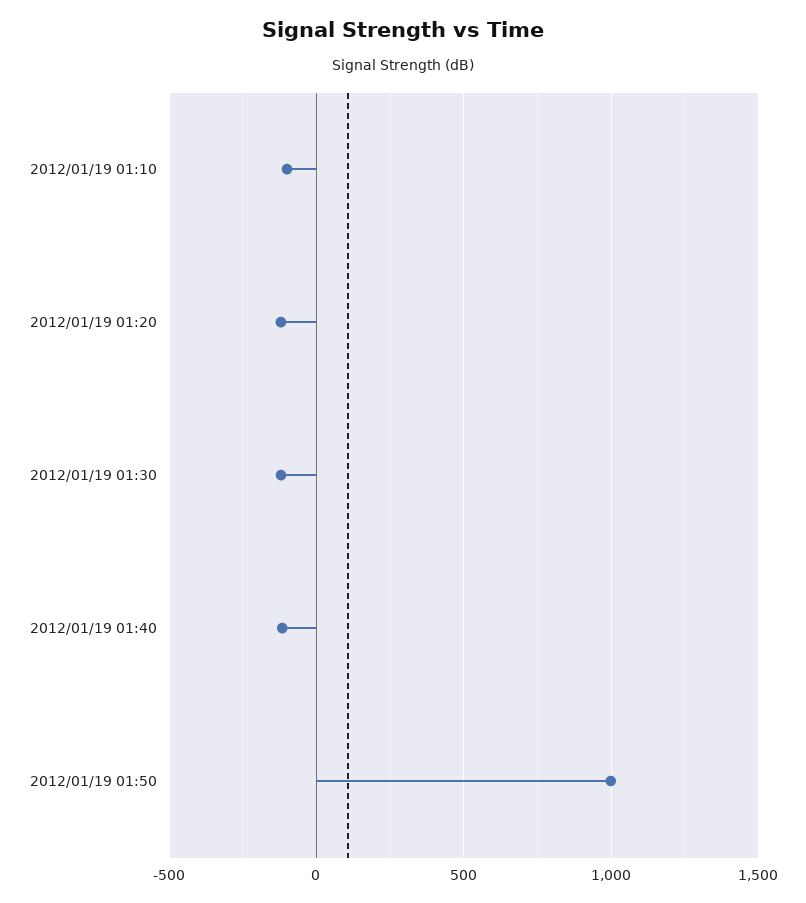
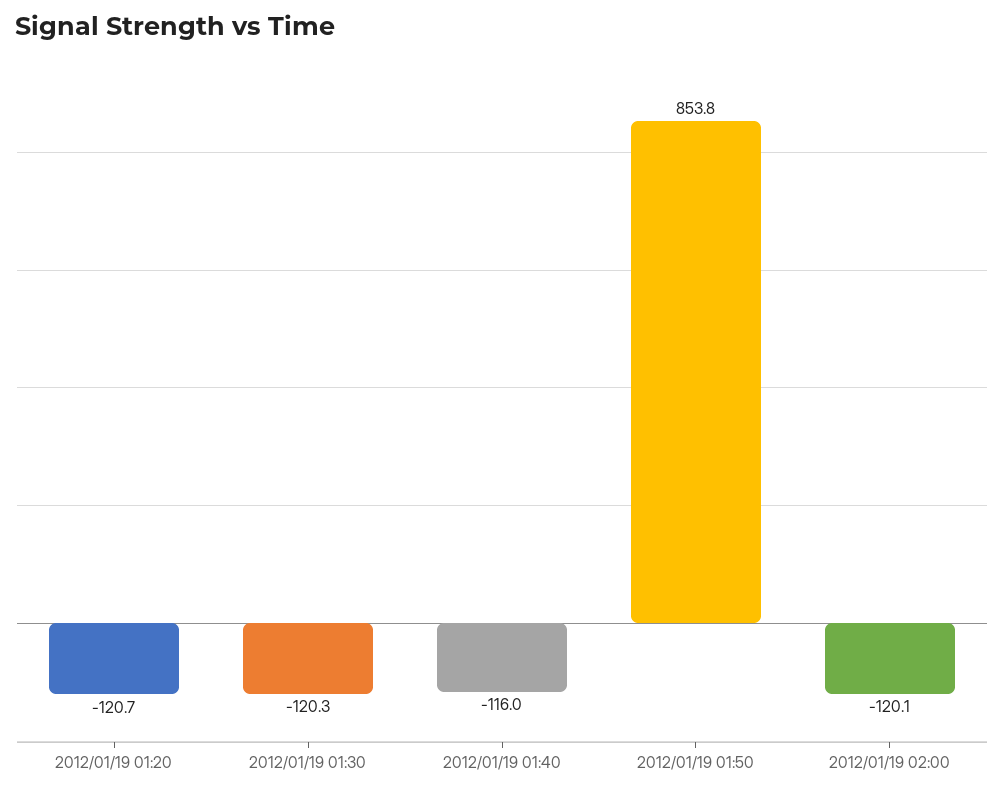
2012/01/19 01:10: -100 -> none
2012/01/19 01:50: 1000 -> 853.8
2012/01/19 02:00: none -> -120.1

